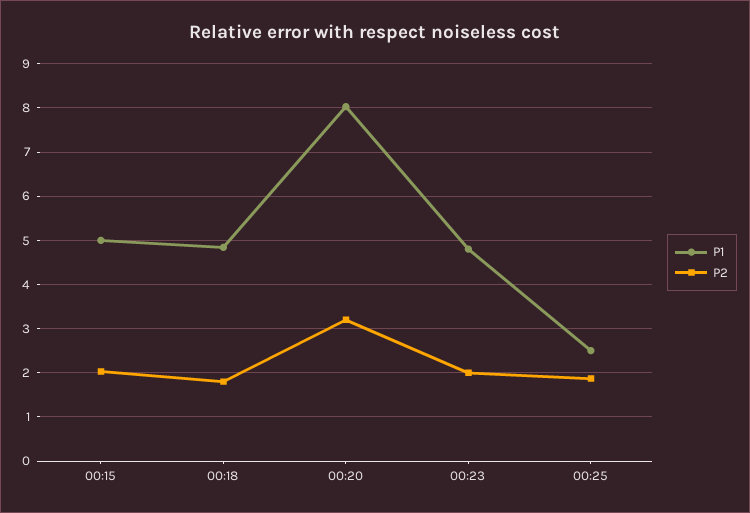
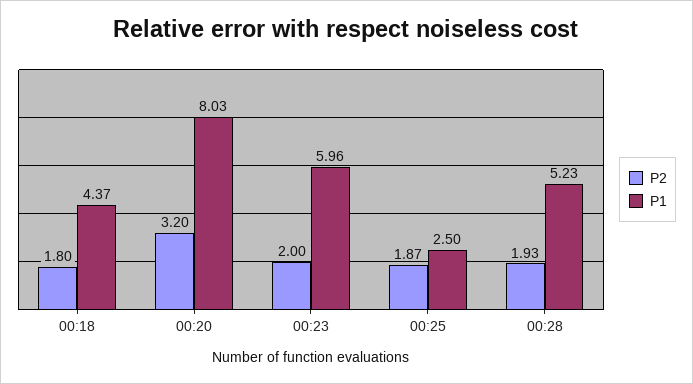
P1, 00:15: 5 -> none
P2, 00:15: 2 -> none
P1, 00:18: 4.8 -> 4.37
P1, 00:23: 4.8 -> 5.96
P2, 00:28: none -> 1.93
P1, 00:28: none -> 5.23

